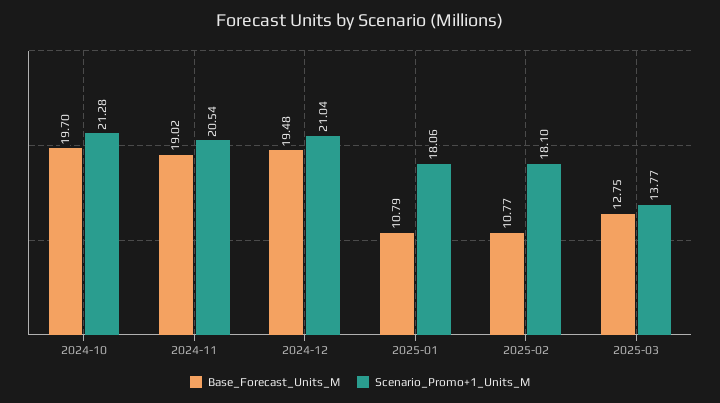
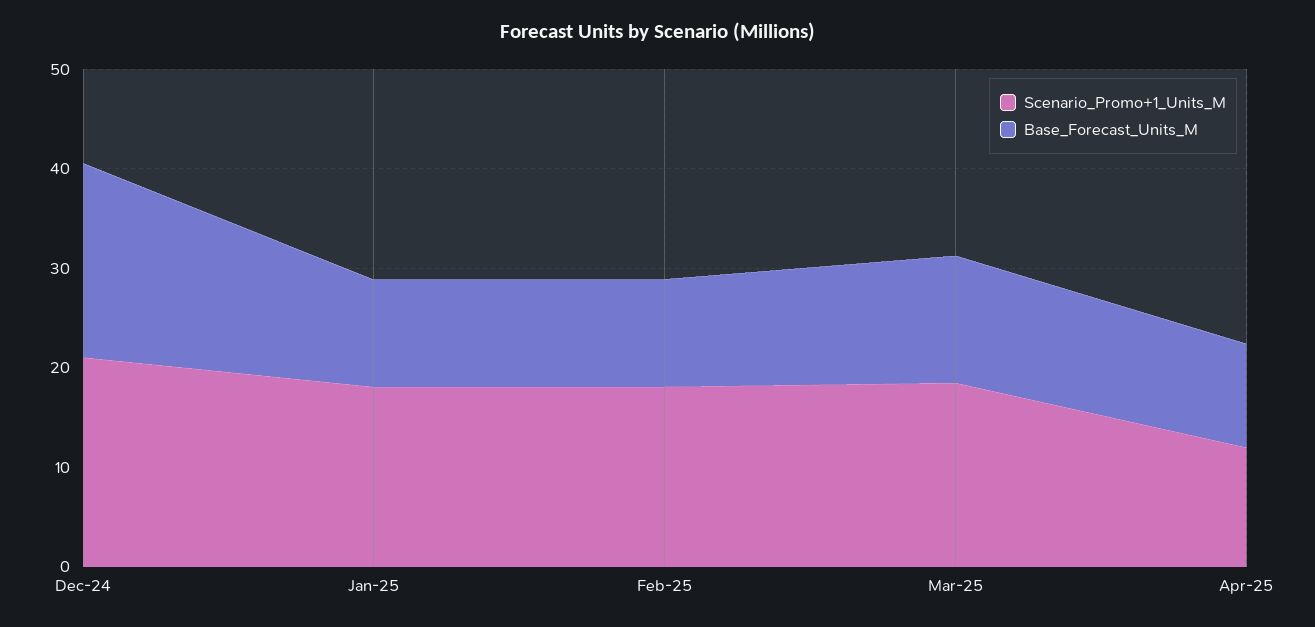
Base_Forecast_Units_M, 2024-10: 19.7 -> none
Scenario_Promo+1_Units_M, 2024-10: 21.28 -> none
Base_Forecast_Units_M, 2024-11: 19.02 -> none
Scenario_Promo+1_Units_M, 2024-11: 20.54 -> none
Scenario_Promo+1_Units_M, 2025-03: 13.77 -> 18
Scenario_Promo+1_Units_M, Apr-25: none -> 12
Base_Forecast_Units_M, Apr-25: none -> 10

